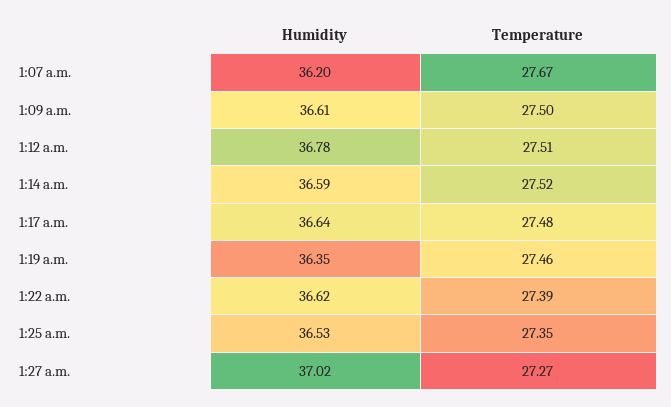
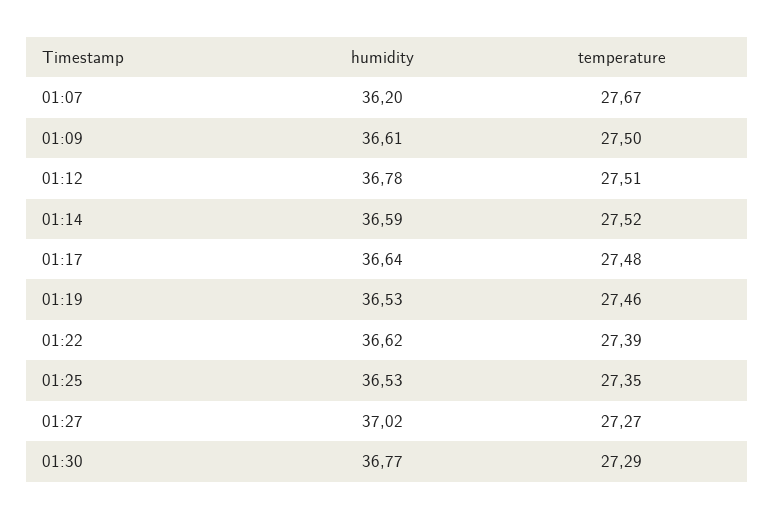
Humidity, 1:19 a.m.: 36.35 -> 36.53
Humidity, 01:30: none -> 36.77
Temperature, 01:30: none -> 27.29

